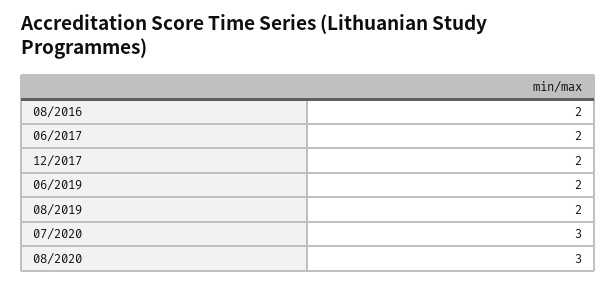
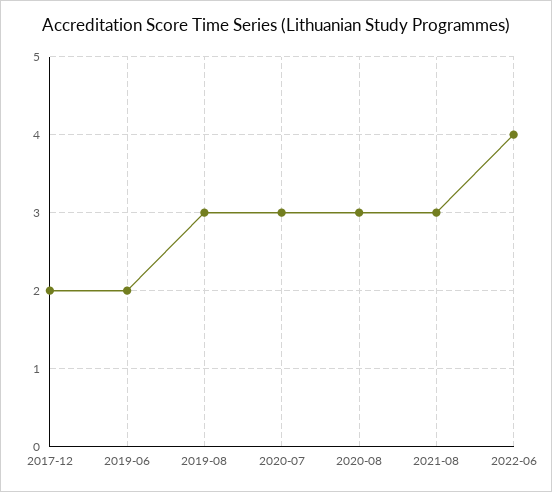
08/2016: 2 -> none
06/2017: 2 -> none
08/2019: 2 -> 3
2021-08: none -> 3
2022-06: none -> 4

